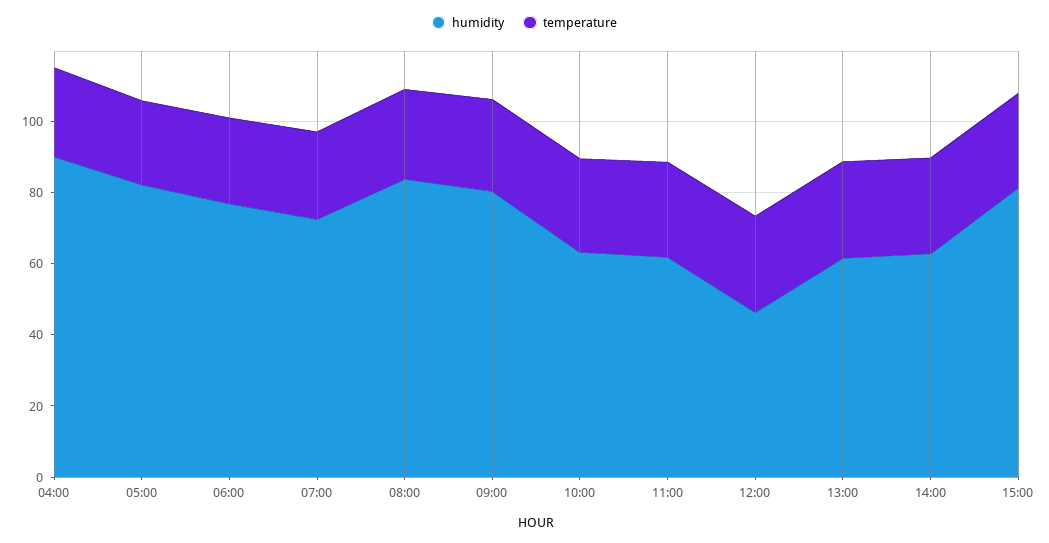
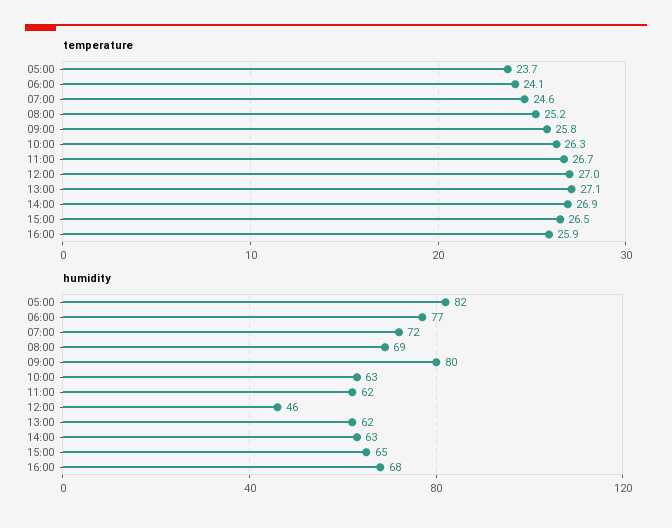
humidity, 04:00: 90 -> none
temperature, 04:00: 25 -> none
humidity, 08:00: 85 -> 69
humidity, 15:00: 80 -> 65
temperature, 16:00: none -> 25.9
humidity, 16:00: none -> 68

